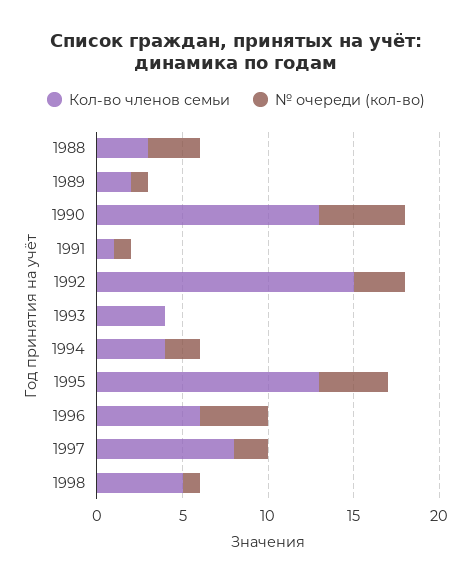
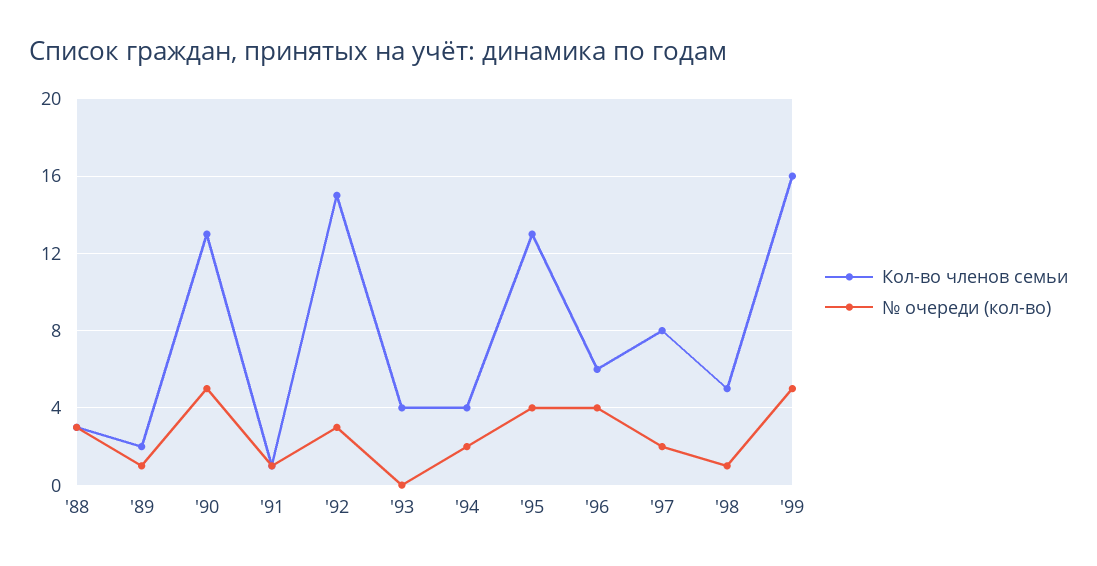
Кол-во членов семьи, '99: none -> 16
№ очереди (кол-во), '99: none -> 5

